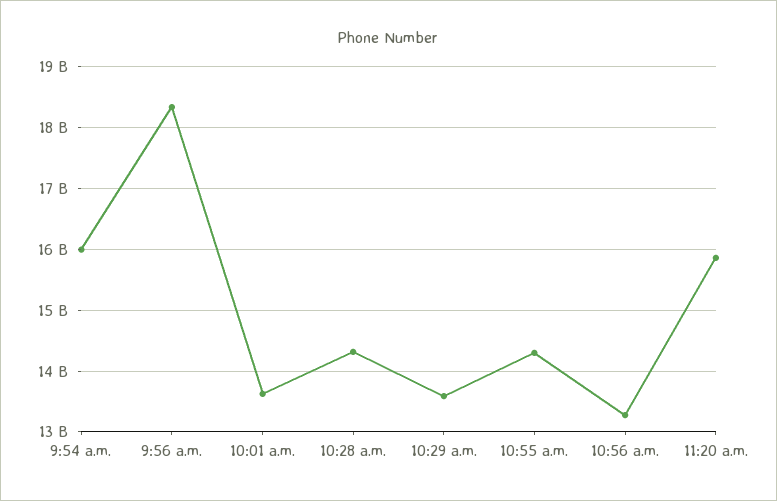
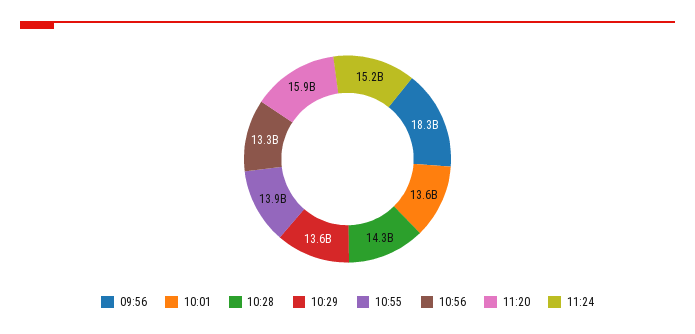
9:54 a.m.: 16000000000 -> none
10:55 a.m.: 14300000000 -> 13900000000
11:24: none -> 15200000000

